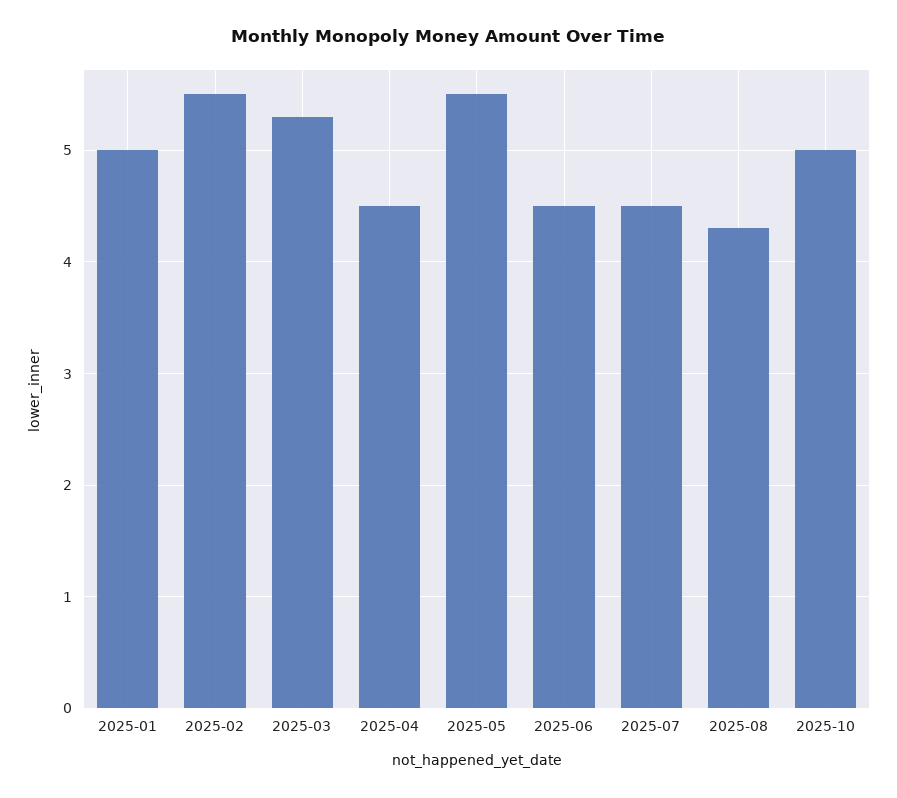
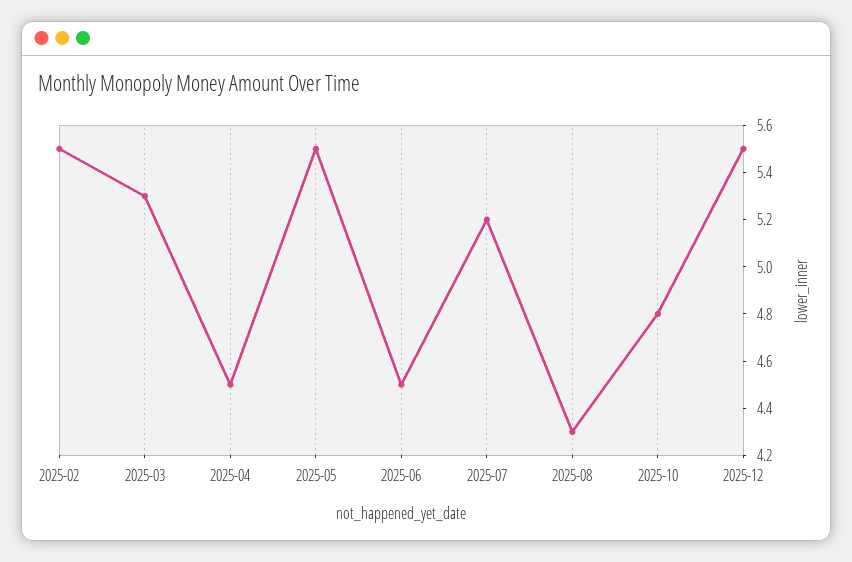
2025-01: 5 -> none
2025-07: 4.5 -> 5.2
2025-10: 5 -> 4.8
2025-12: none -> 5.5

